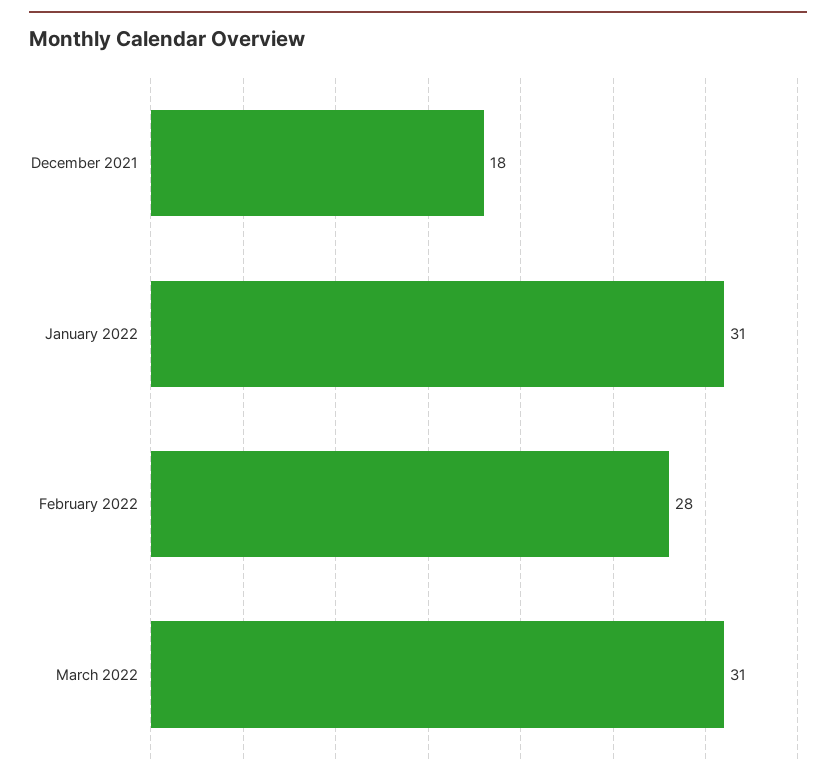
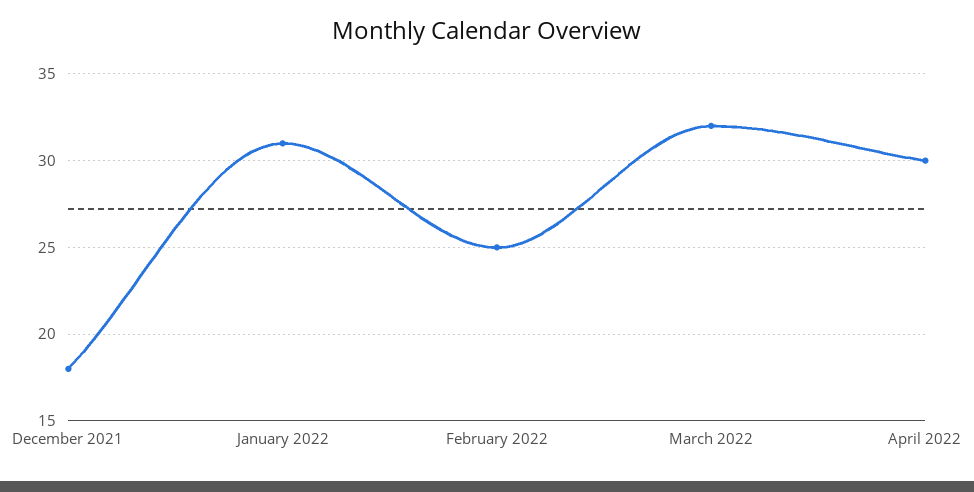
February 2022: 28 -> 25
March 2022: 31 -> 32
April 2022: none -> 30

